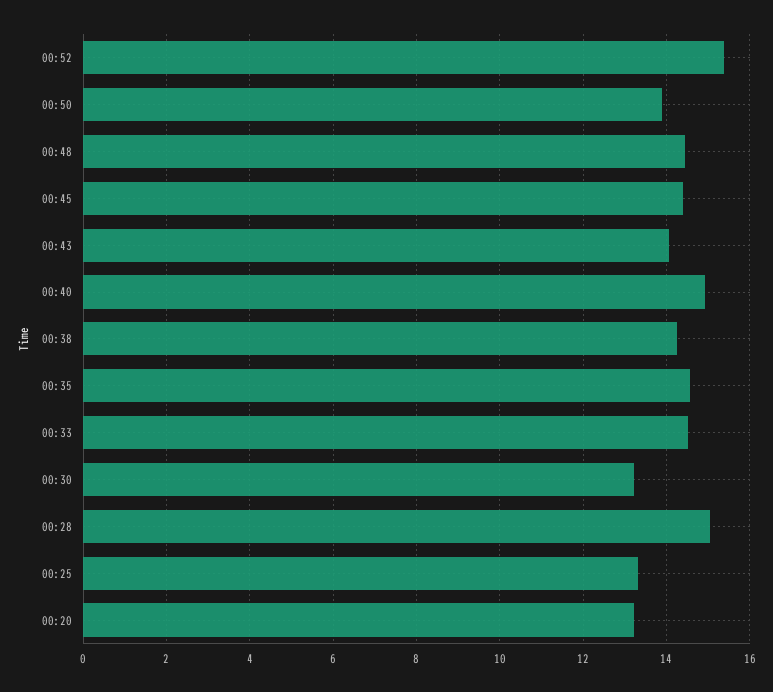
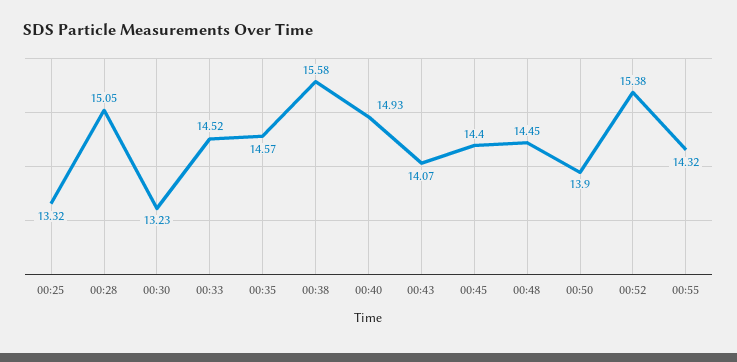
00:38: 14.2 -> 15.58
00:20: 13.2 -> none
00:55: none -> 14.32

